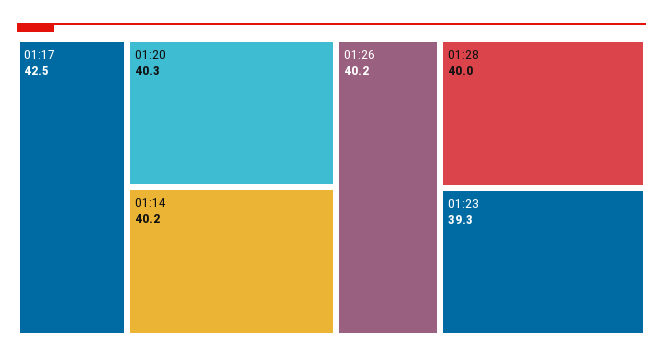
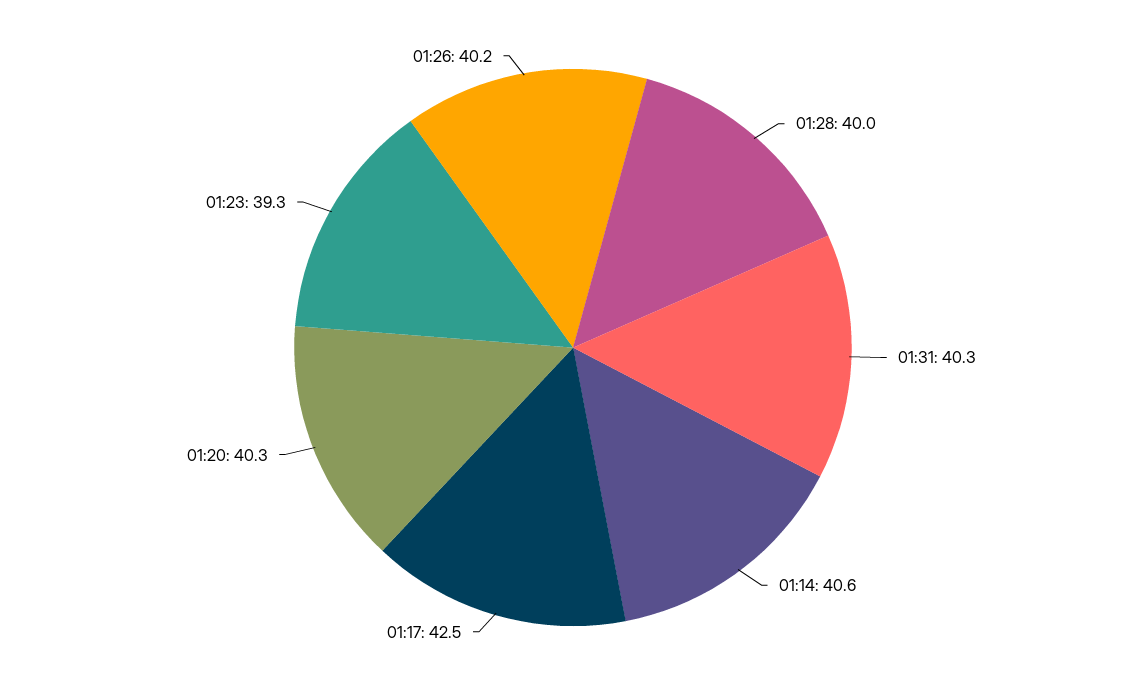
01:14: 40.2 -> 40.6
01:31: none -> 40.3

